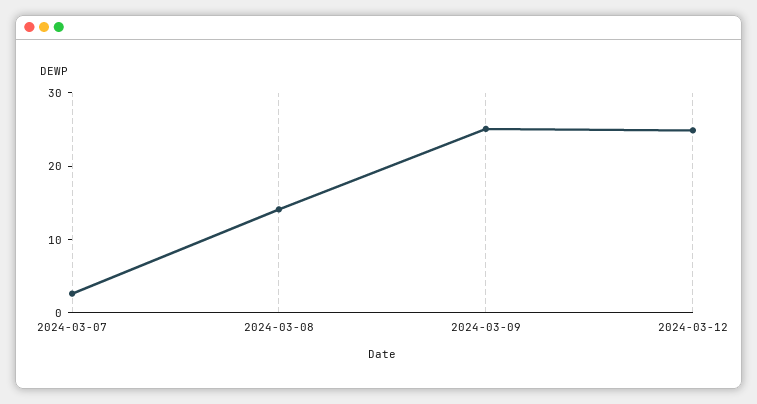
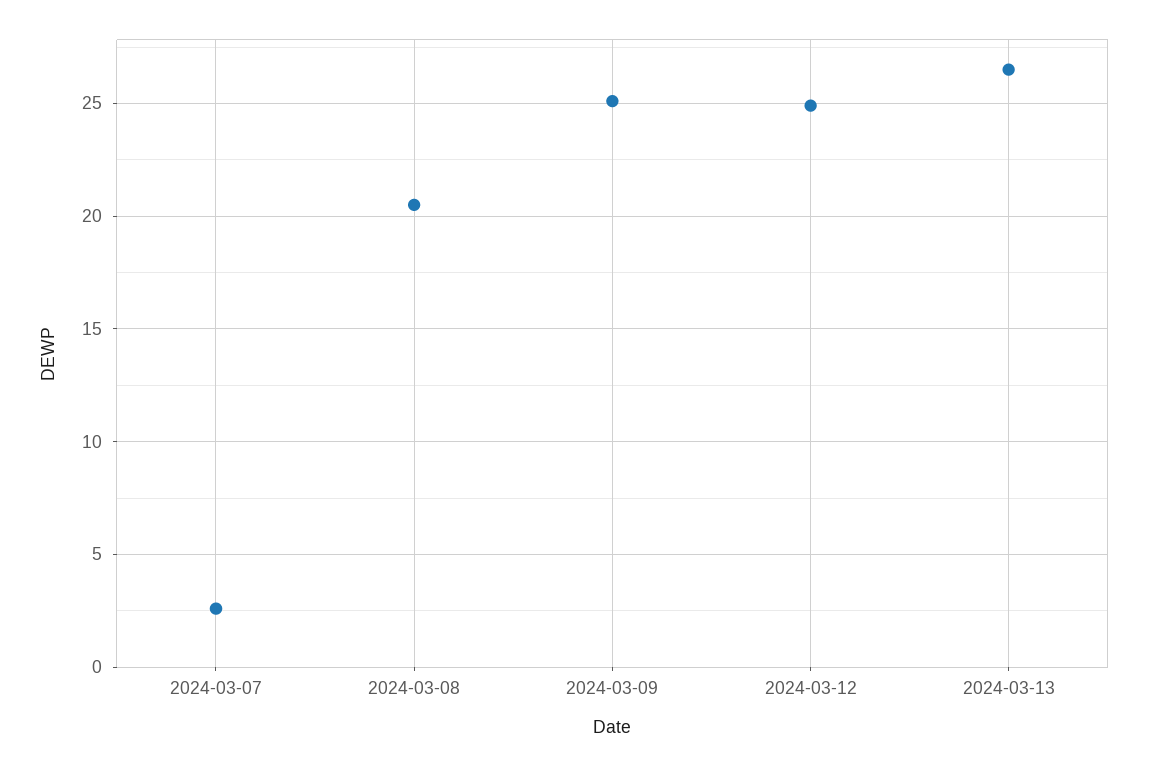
2024-03-08: 14 -> 20.5
2024-03-13: none -> 26.5

